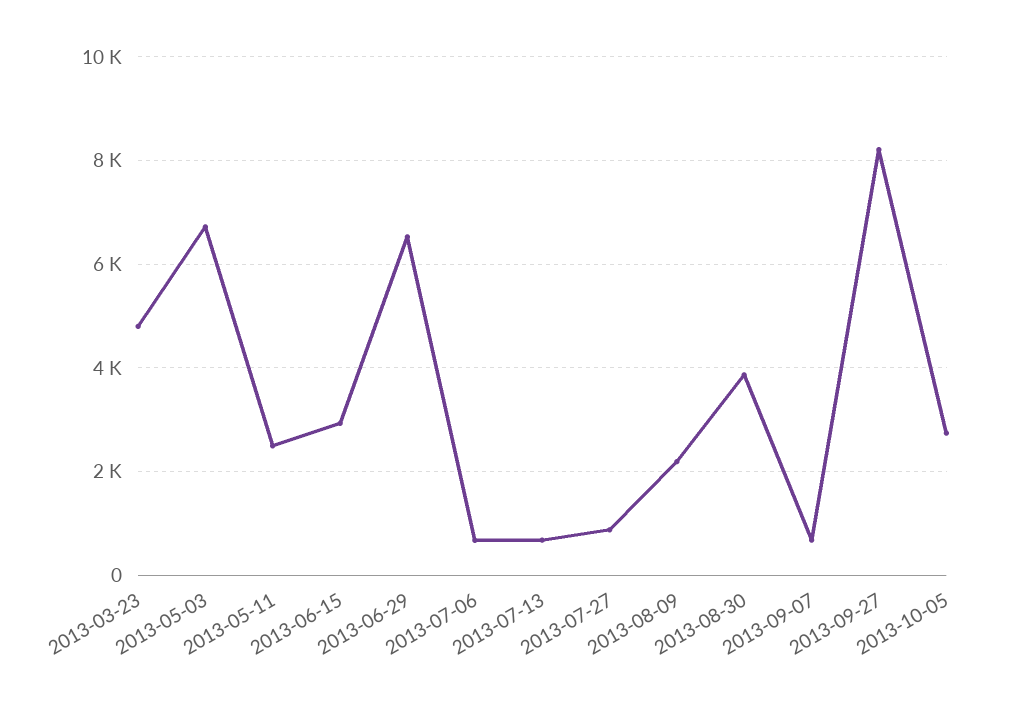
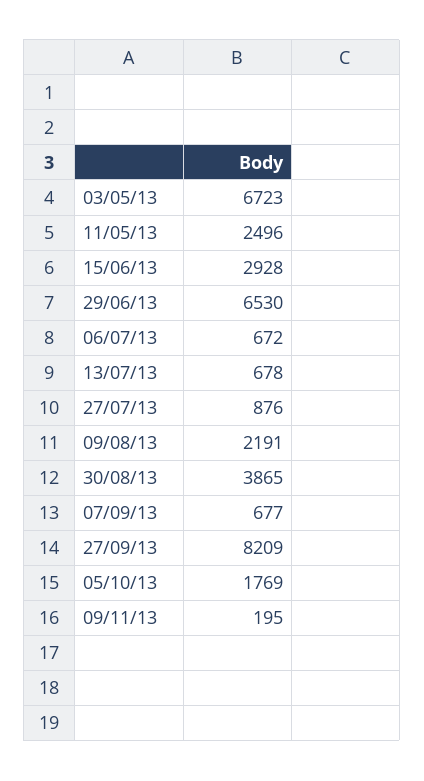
2013-03-23: 4800 -> none
2013-10-05: 2800 -> 1769
09/11/13: none -> 195

